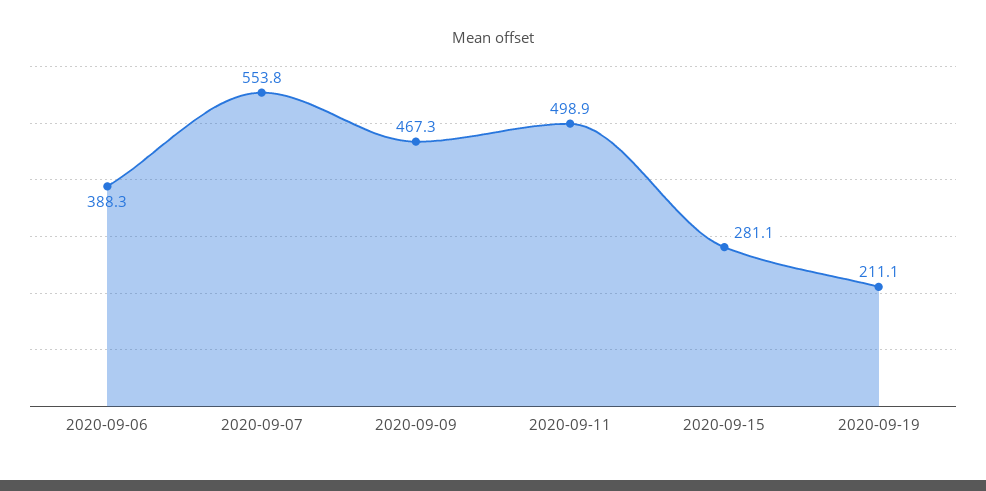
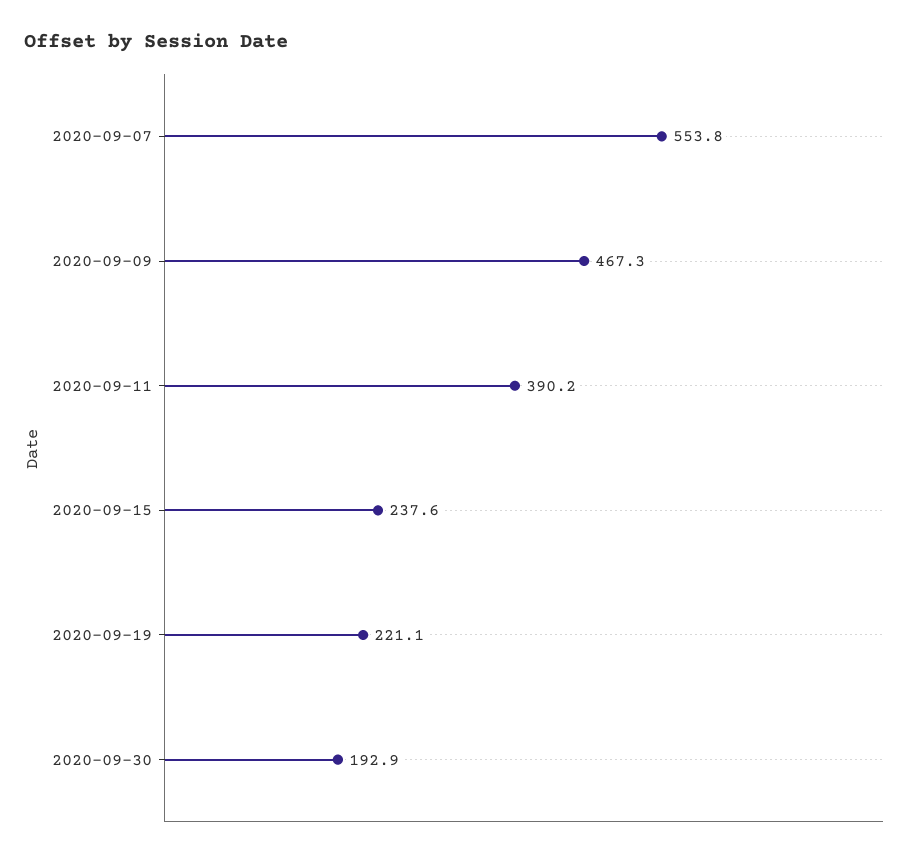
2020-09-06: 388.3 -> none
2020-09-11: 498.9 -> 390.2
2020-09-15: 281.1 -> 237.6
2020-09-19: 211.1 -> 221.1
2020-09-30: none -> 192.9

